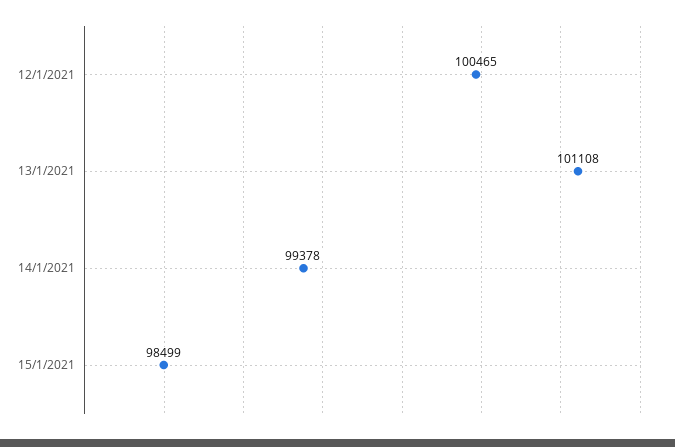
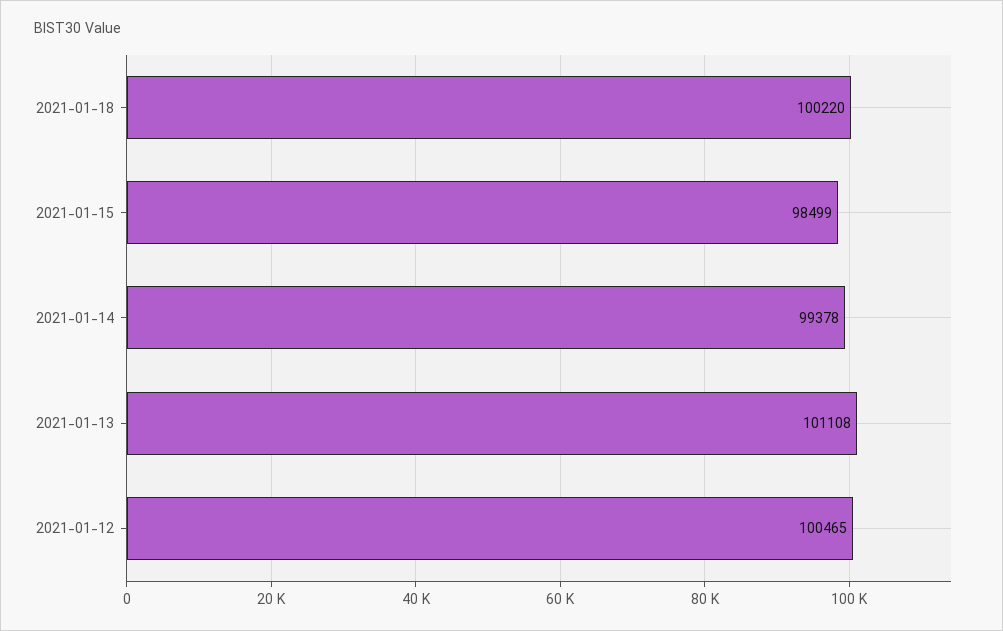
2021-01-18: none -> 100220

